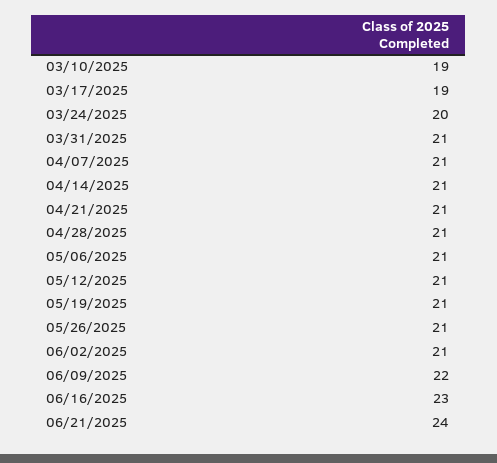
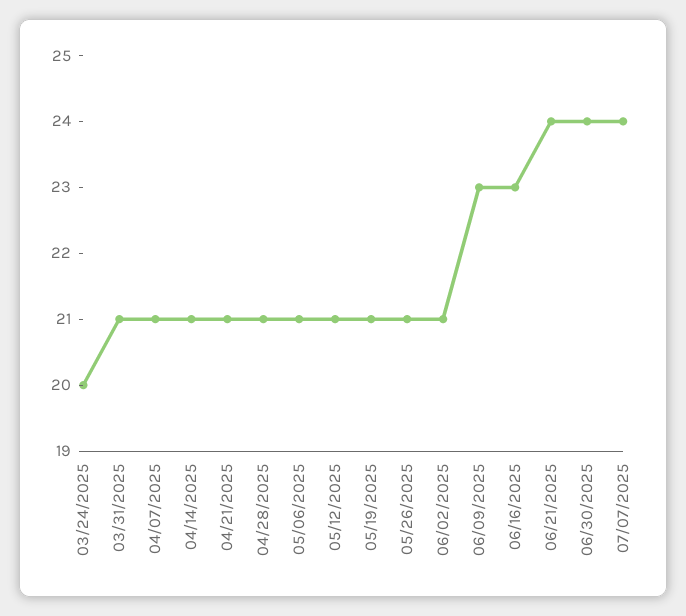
03/10/2025: 19 -> none
03/17/2025: 19 -> none
06/09/2025: 22 -> 23
06/30/2025: none -> 24
07/07/2025: none -> 24

